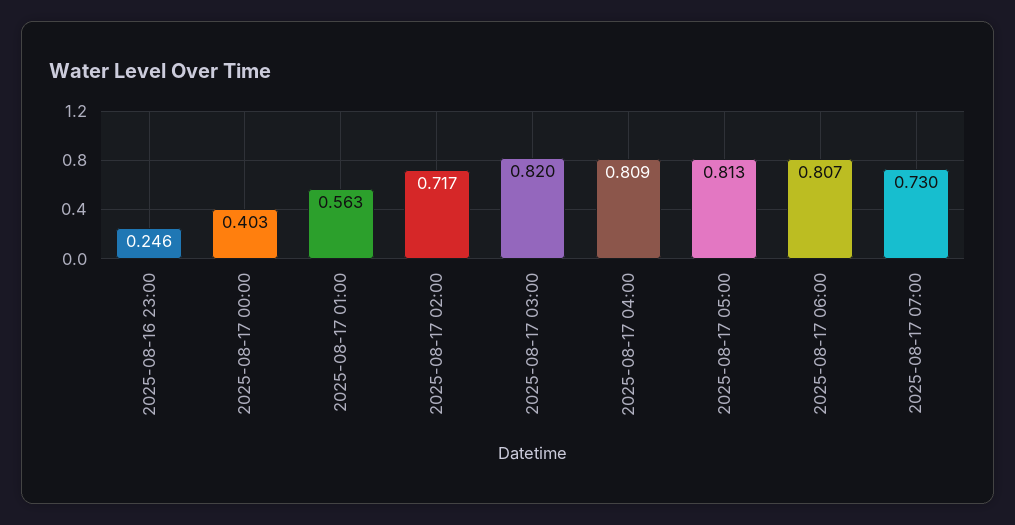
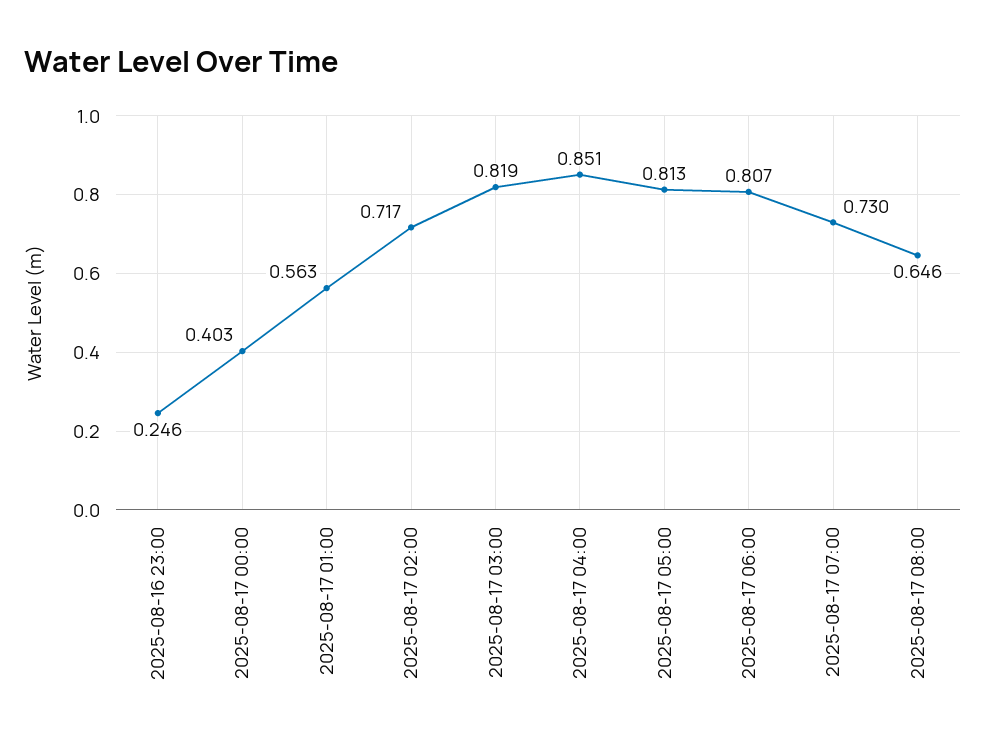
2025-08-17 03:00: 0.82 -> 0.819
2025-08-17 04:00: 0.809 -> 0.851
2025-08-17 08:00: none -> 0.646

